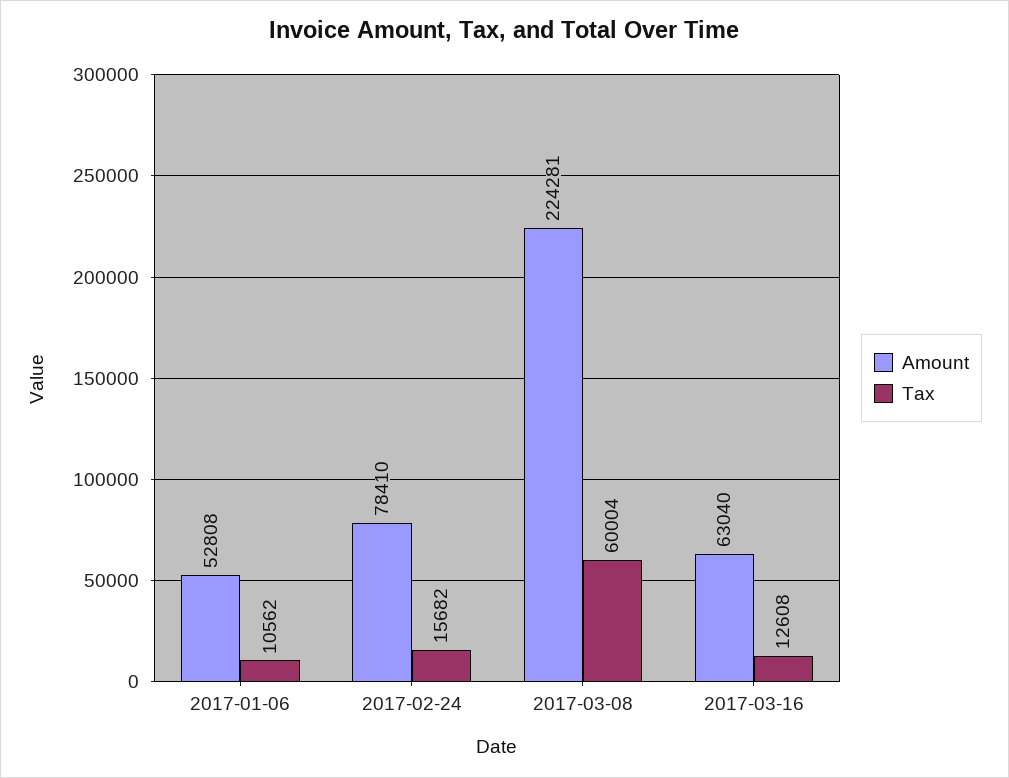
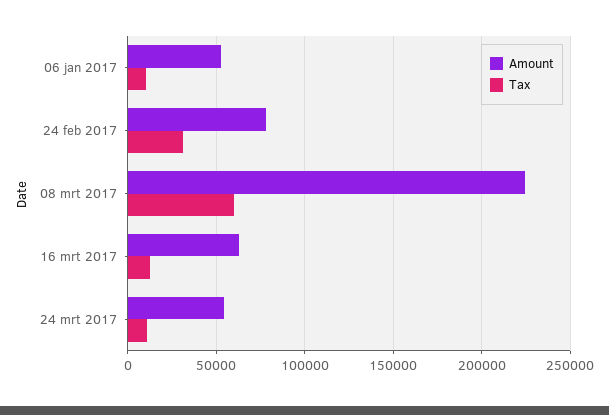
Tax, 2017-02-24: 15682 -> 30000
Amount, 24 mrt 2017: none -> 55000
Tax, 24 mrt 2017: none -> 10000

